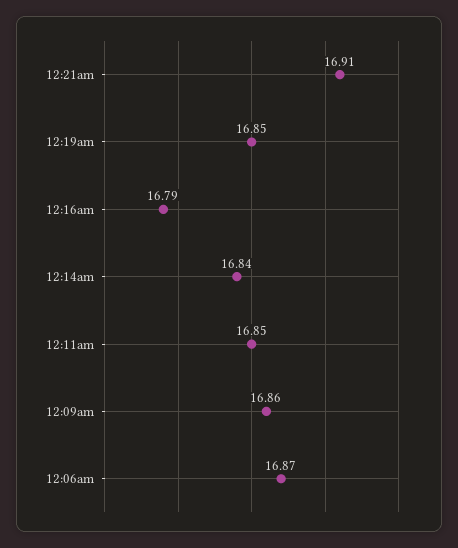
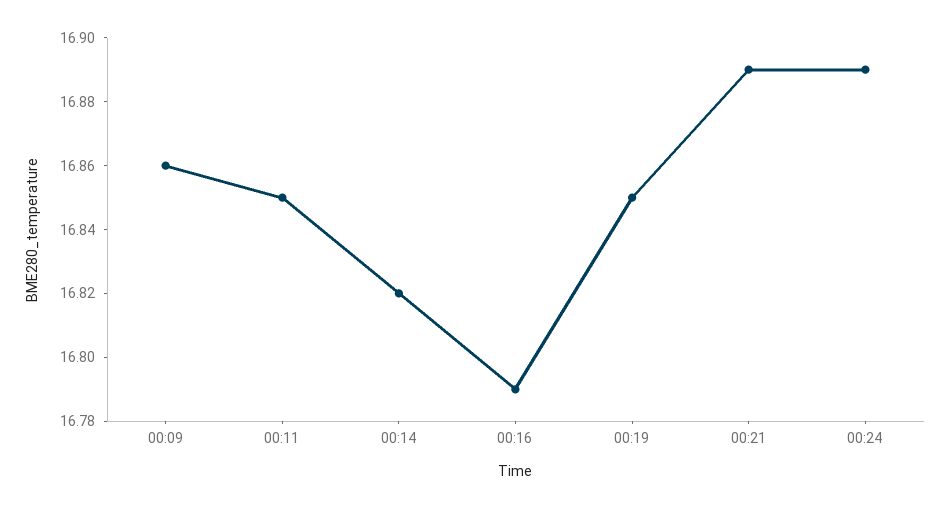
12:21am: 16.91 -> 16.89
12:14am: 16.84 -> 16.82
12:06am: 16.87 -> none
00:24: none -> 16.89

